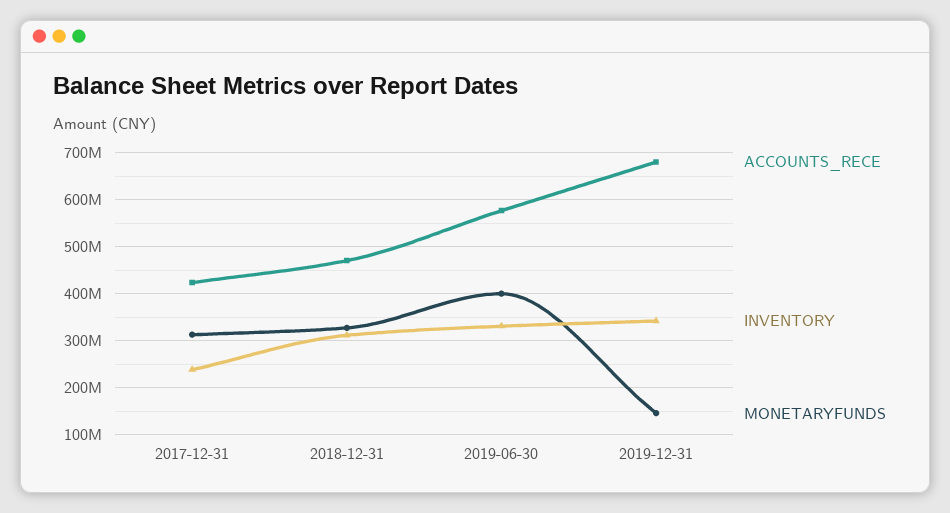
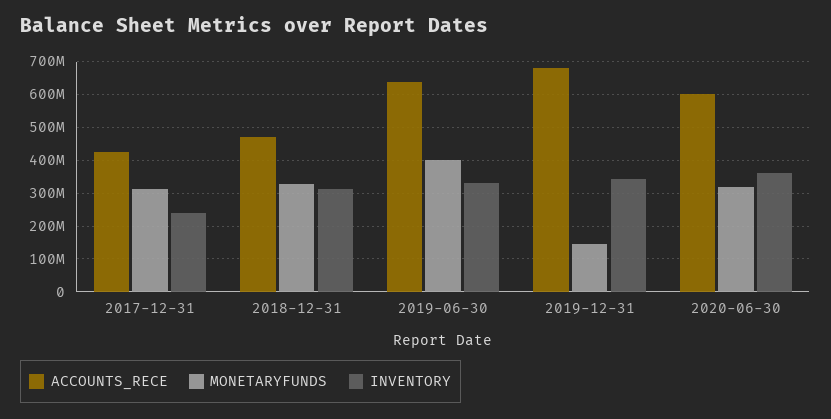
ACCOUNTS_RECE, 2019-06-30: 580000000 -> 640000000
ACCOUNTS_RECE, 2020-06-30: none -> 600000000
MONETARYFUNDS, 2020-06-30: none -> 320000000
INVENTORY, 2020-06-30: none -> 360000000

